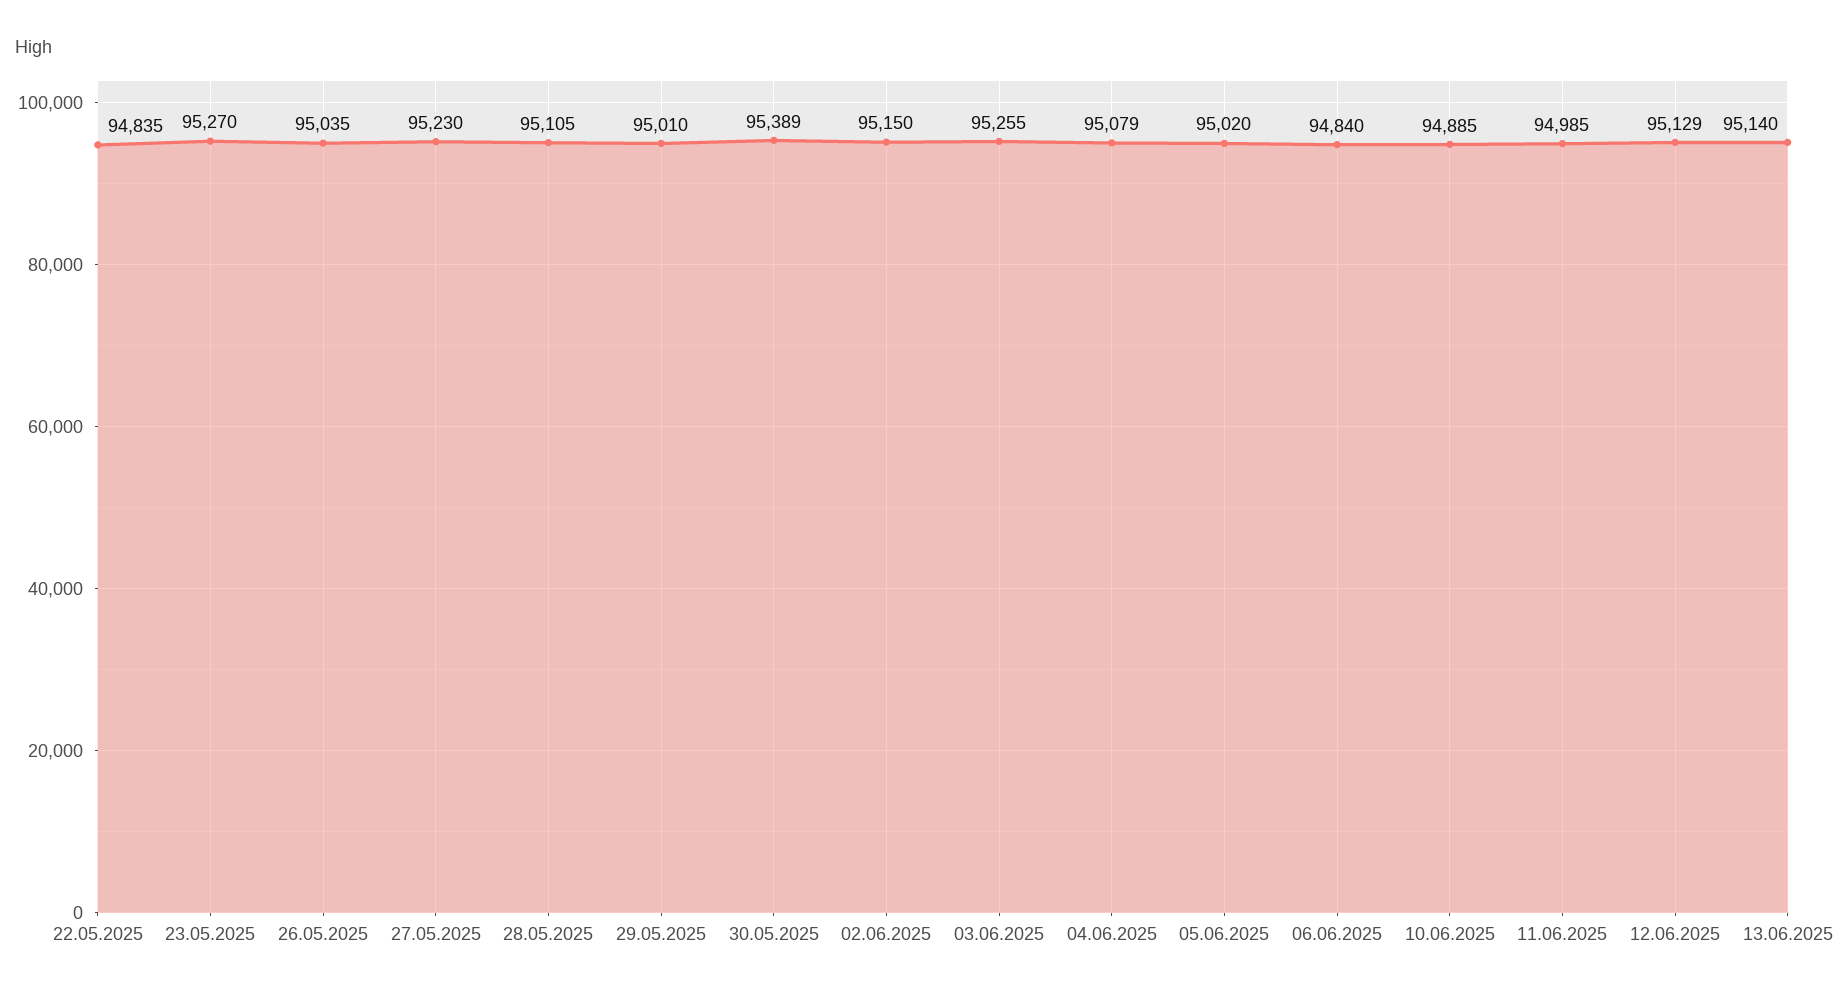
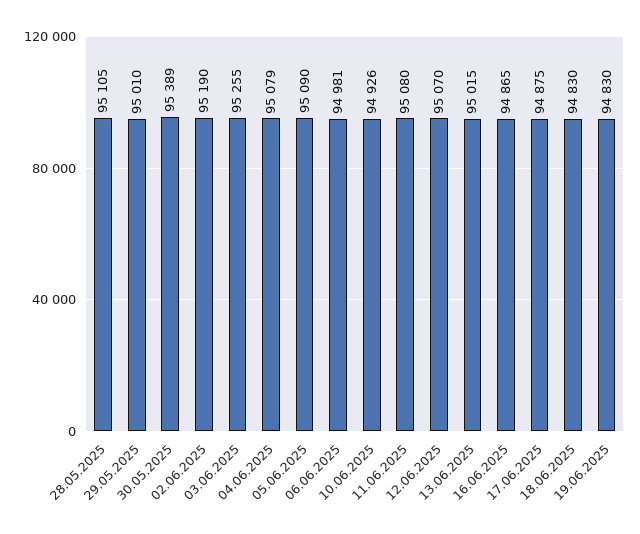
22.05.2025: 94835 -> none
23.05.2025: 95270 -> none
26.05.2025: 95035 -> none
27.05.2025: 95230 -> none
02.06.2025: 95150 -> 95190
05.06.2025: 95020 -> 95090
06.06.2025: 94840 -> 94981
10.06.2025: 94885 -> 94926
11.06.2025: 94985 -> 95080
12.06.2025: 95129 -> 95070
13.06.2025: 95140 -> 95015
16.06.2025: none -> 94865
17.06.2025: none -> 94875
18.06.2025: none -> 94830
19.06.2025: none -> 94830

